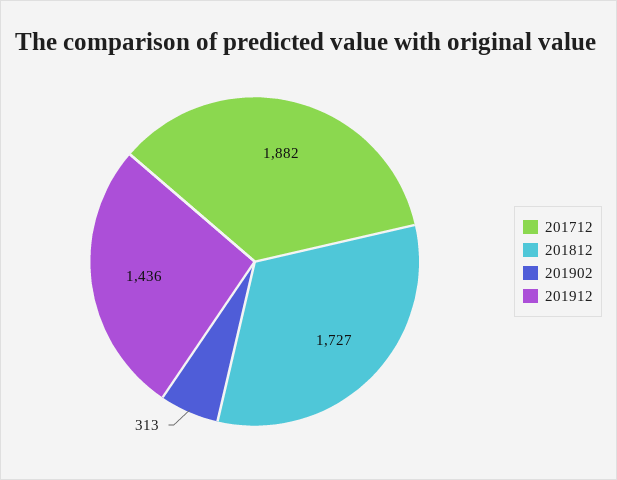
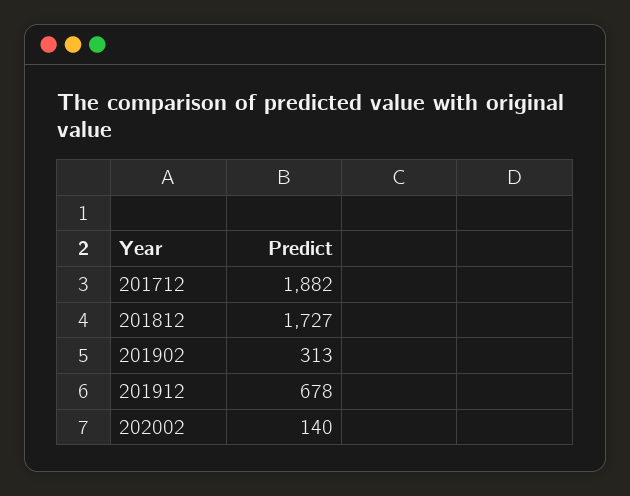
201912: 1436 -> 678
202002: none -> 140

